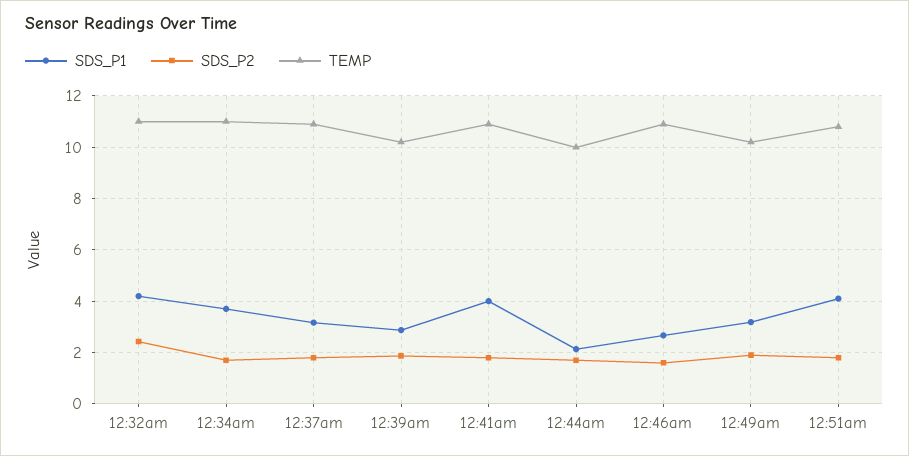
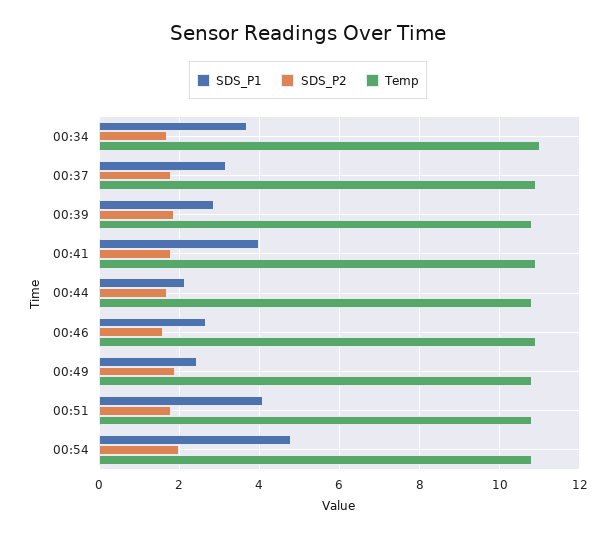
SDS_P1, 12:32am: 4.25 -> none
SDS_P2, 12:32am: 2.5 -> none
TEMP, 12:32am: 11 -> none
TEMP, 12:39am: 10.25 -> 10.8
TEMP, 12:44am: 10 -> 10.8
SDS_P1, 12:49am: 3.25 -> 2.4
TEMP, 12:49am: 10.25 -> 10.8
SDS_P1, 00:54: none -> 4.8
SDS_P2, 00:54: none -> 2
TEMP, 00:54: none -> 10.8

